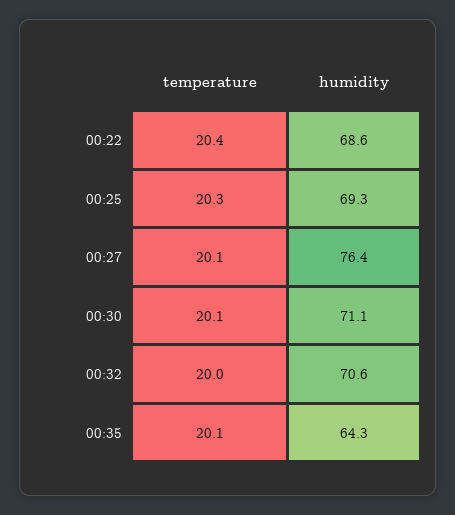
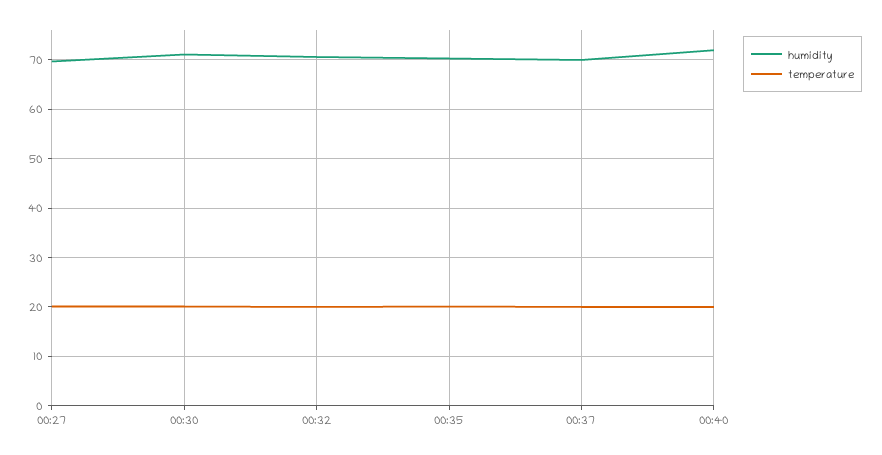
temperature, 00:22: 20.4 -> none
humidity, 00:22: 68.6 -> none
temperature, 00:25: 20.3 -> none
humidity, 00:25: 69.3 -> none
humidity, 00:27: 76.4 -> 70
humidity, 00:35: 64.3 -> 70
humidity, 00:37: none -> 70
temperature, 00:37: none -> 20
humidity, 00:40: none -> 72
temperature, 00:40: none -> 20

